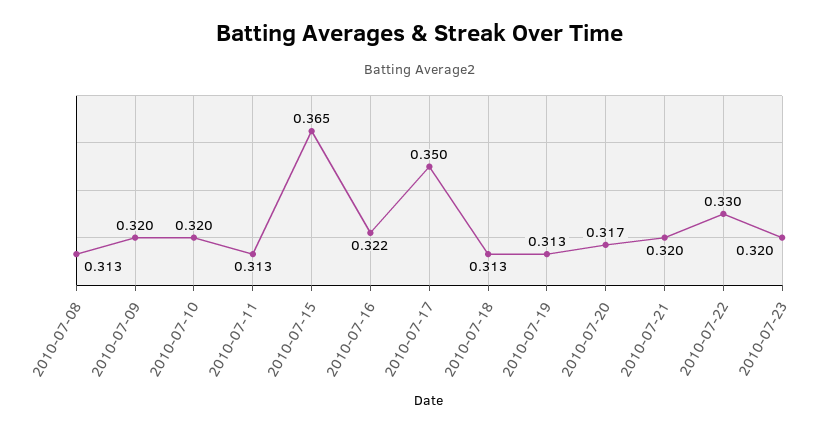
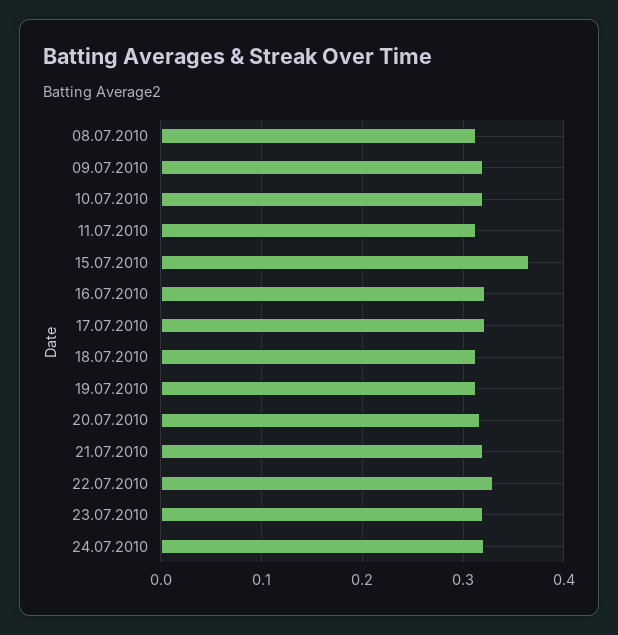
2010-07-17: 0.35 -> 0.32
24.07.2010: none -> 0.32

